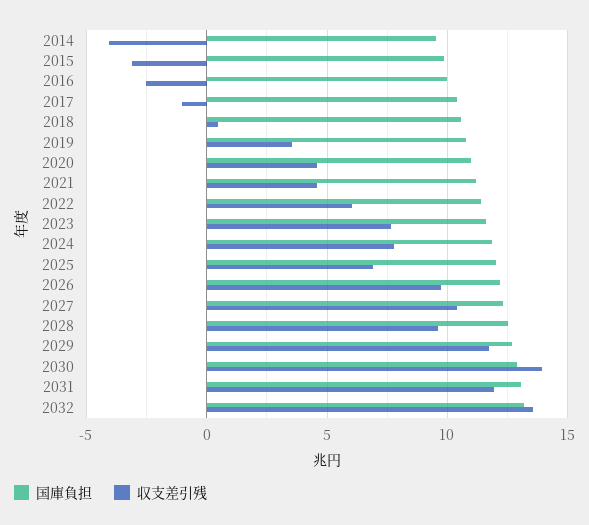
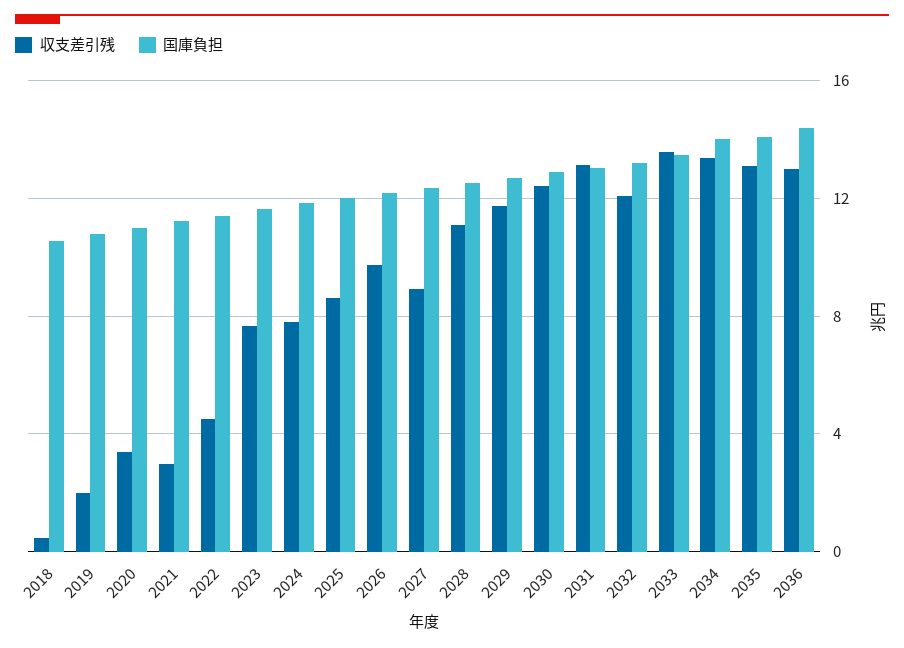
国庫負担, 2014: 9.5 -> none
収支差引残, 2014: -4 -> none
国庫負担, 2015: 10 -> none
収支差引残, 2015: -3 -> none
国庫負担, 2016: 10 -> none
収支差引残, 2016: -2.5 -> none
国庫負担, 2017: 10.5 -> none
収支差引残, 2017: -1 -> none
収支差引残, 2019: 3.5 -> 2
収支差引残, 2020: 4.5 -> 3.5
収支差引残, 2021: 4.5 -> 3
収支差引残, 2022: 6 -> 4.5
収支差引残, 2025: 7 -> 8.5
収支差引残, 2027: 10.5 -> 9
収支差引残, 2028: 9.5 -> 11
収支差引残, 2030: 14 -> 12.5
収支差引残, 2031: 12 -> 13
収支差引残, 2032: 13.5 -> 12
収支差引残, 2033: none -> 13.5
国庫負担, 2033: none -> 13.5
収支差引残, 2034: none -> 13.5
国庫負担, 2034: none -> 14
収支差引残, 2035: none -> 13
国庫負担, 2035: none -> 14
収支差引残, 2036: none -> 13
国庫負担, 2036: none -> 14.5

